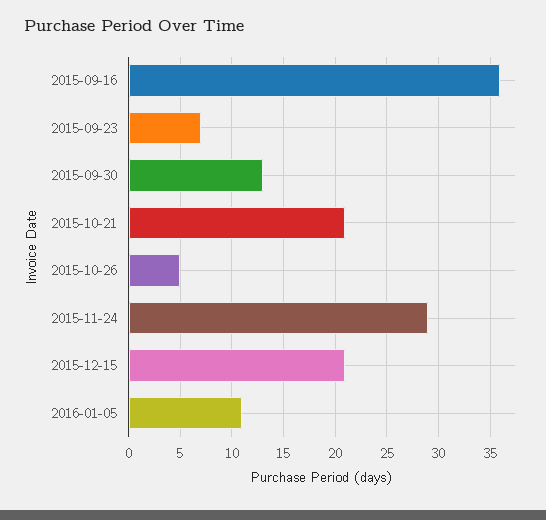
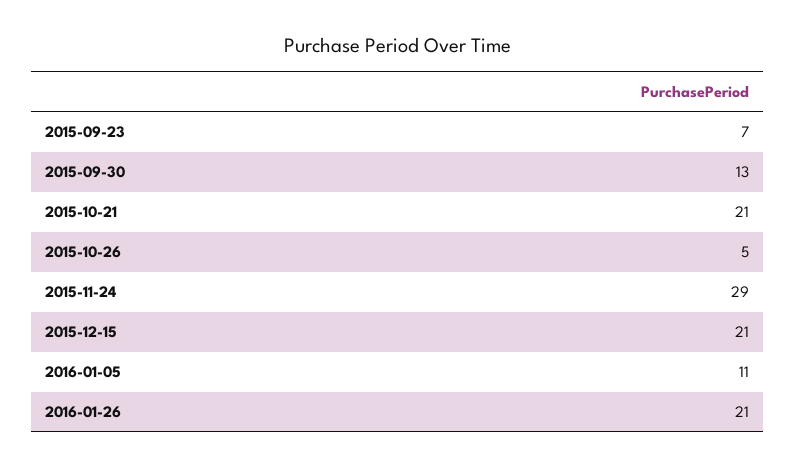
2015-09-16: 36 -> none
2016-01-26: none -> 21

